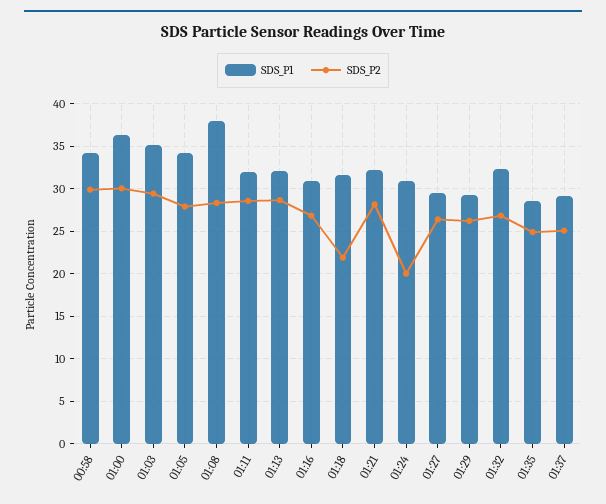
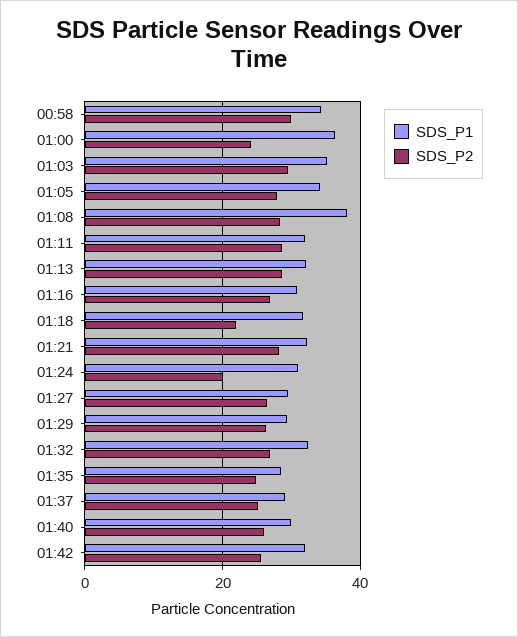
SDS_P2, 01:00: 30 -> 24
SDS_P1, 01:40: none -> 30
SDS_P2, 01:40: none -> 26
SDS_P1, 01:42: none -> 32
SDS_P2, 01:42: none -> 26

